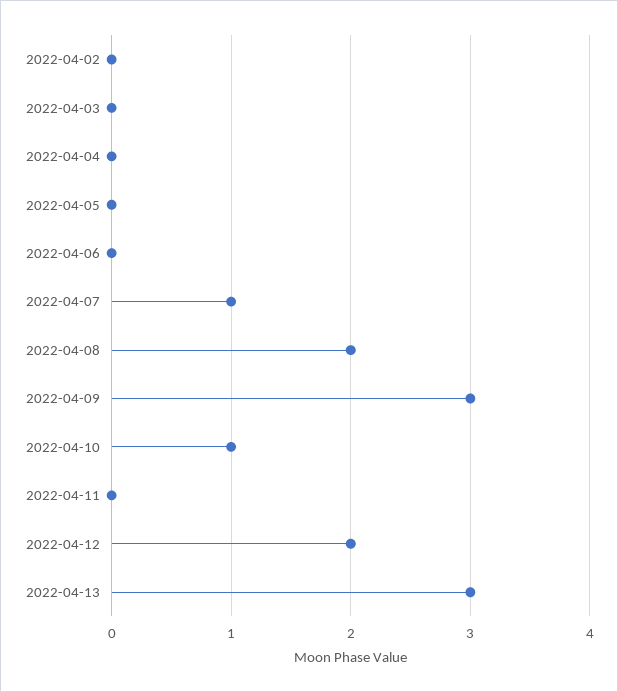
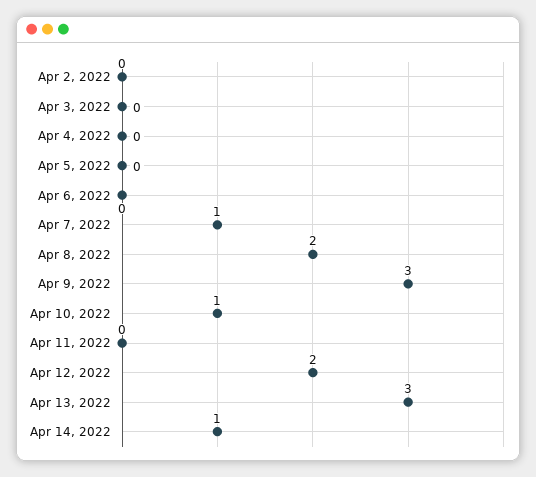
Apr 14, 2022: none -> 1

